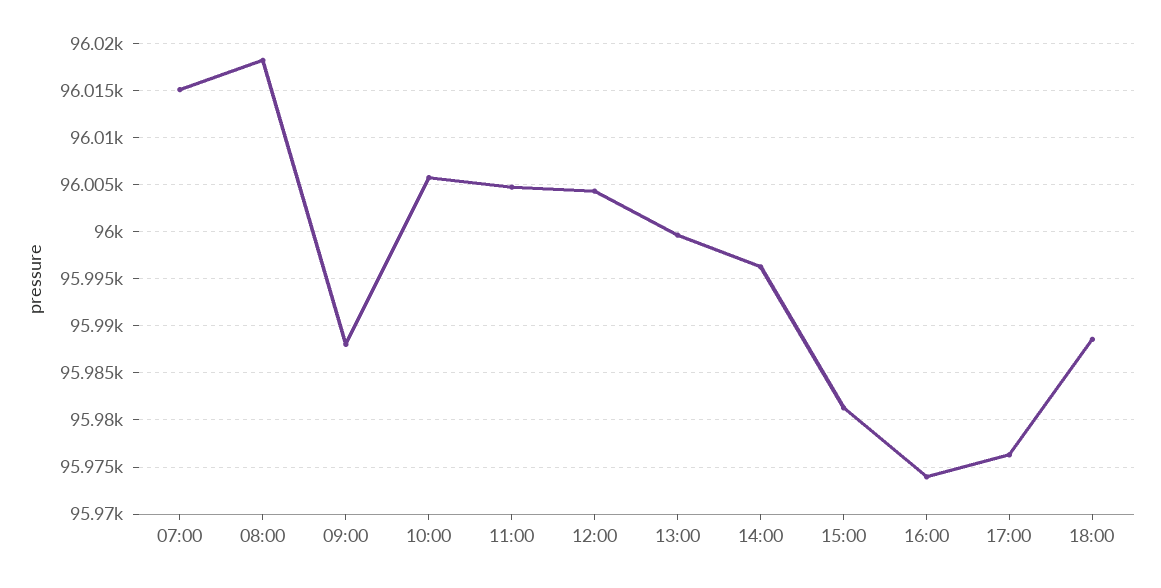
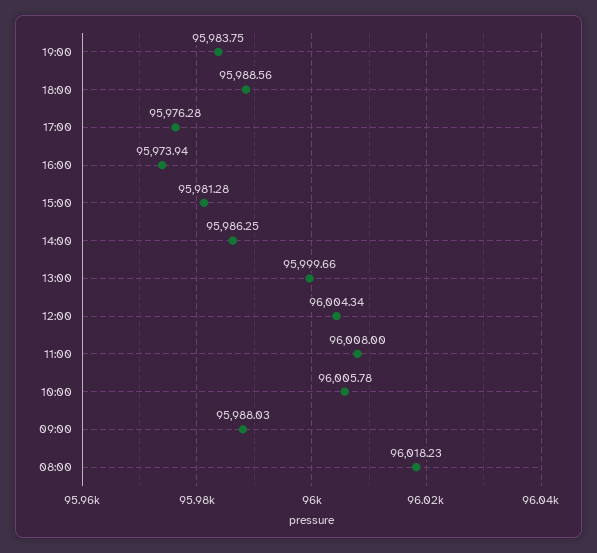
07:00: 96015 -> none
11:00: 96005 -> 96008
14:00: 95996 -> 95986.25
19:00: none -> 95983.75

